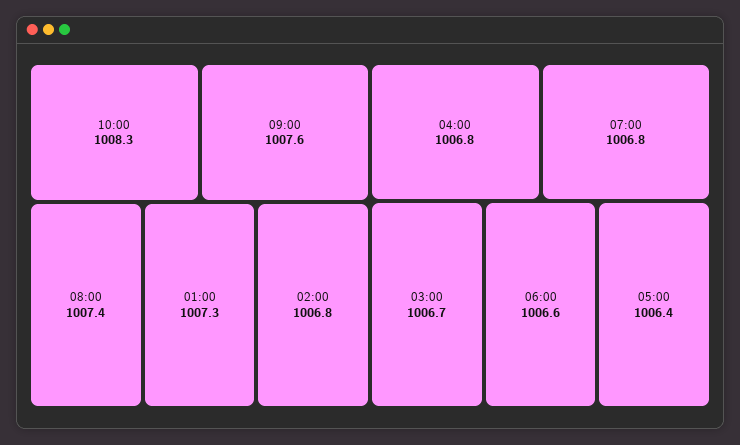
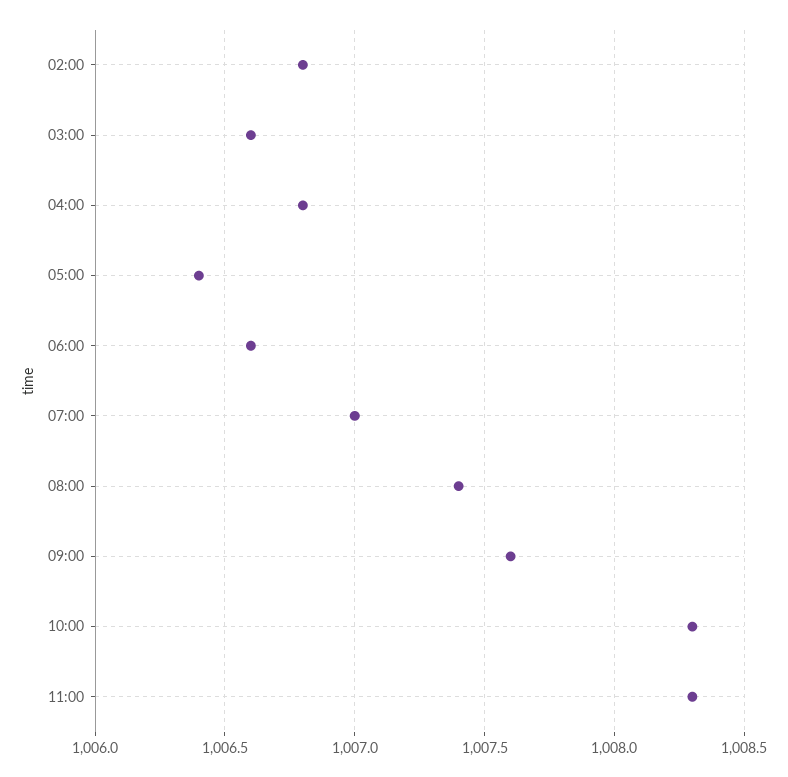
01:00: 1007.3 -> none
07:00: 1006.8 -> 1007
03:00: 1006.7 -> 1006.6
11:00: none -> 1008.3

